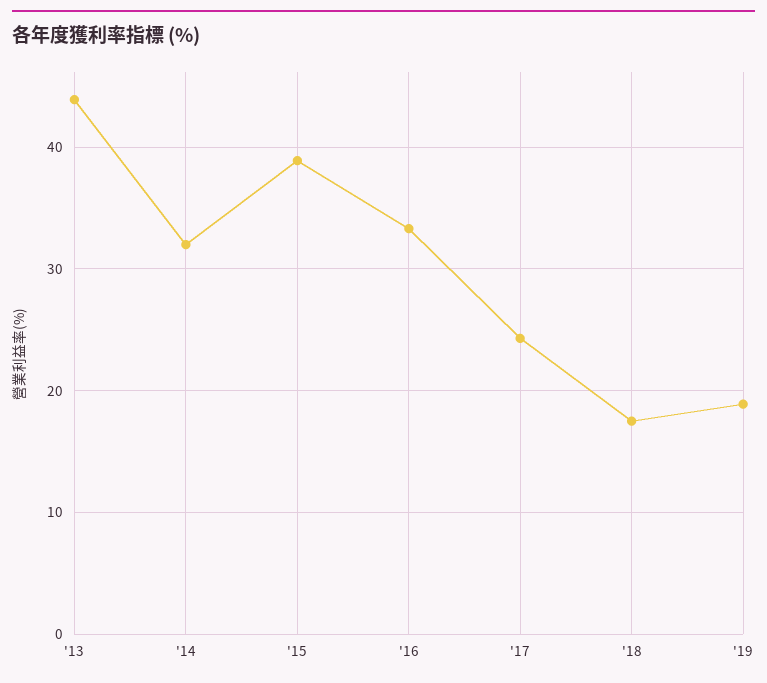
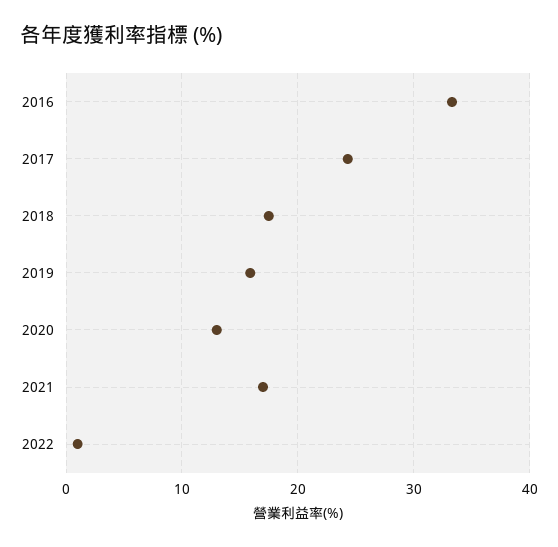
'13: 44 -> none
'14: 32 -> none
'15: 39 -> none
'19: 19 -> 16
2020: none -> 13
2021: none -> 17
2022: none -> 1

